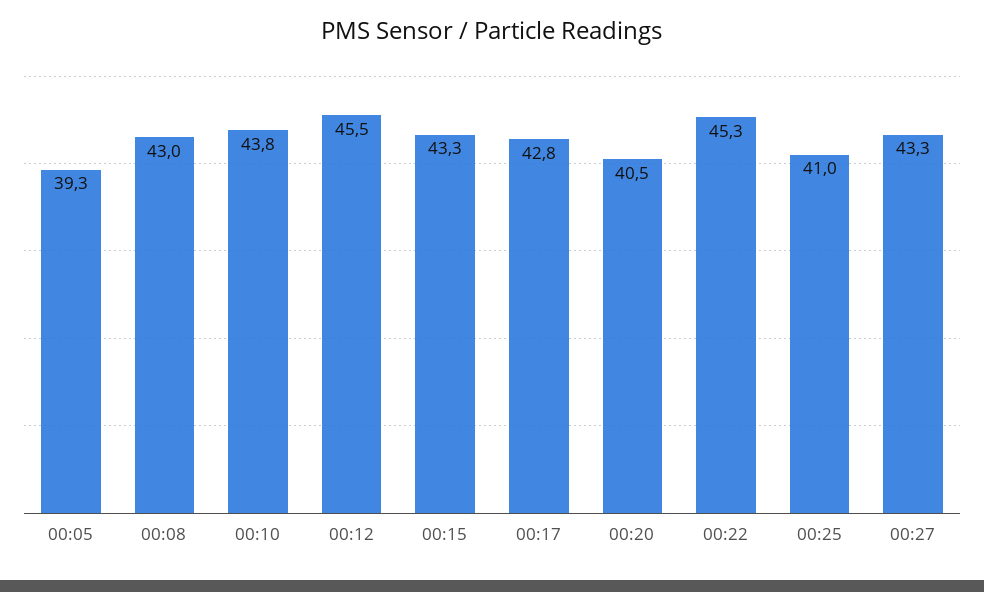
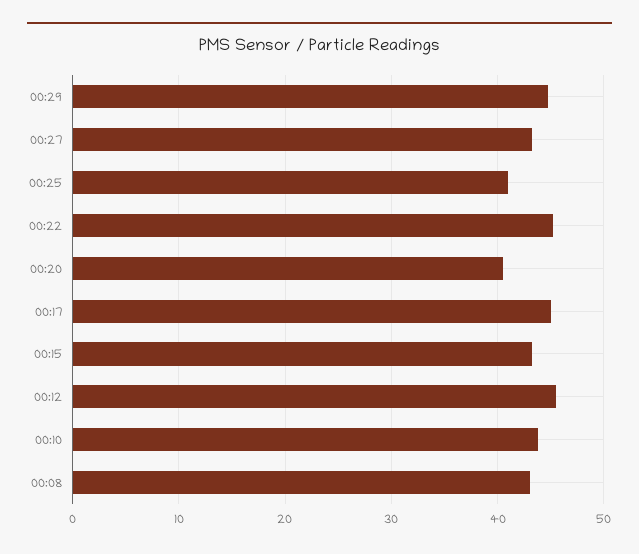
00:05: 39.3 -> none
00:17: 42.8 -> 45
00:29: none -> 45

